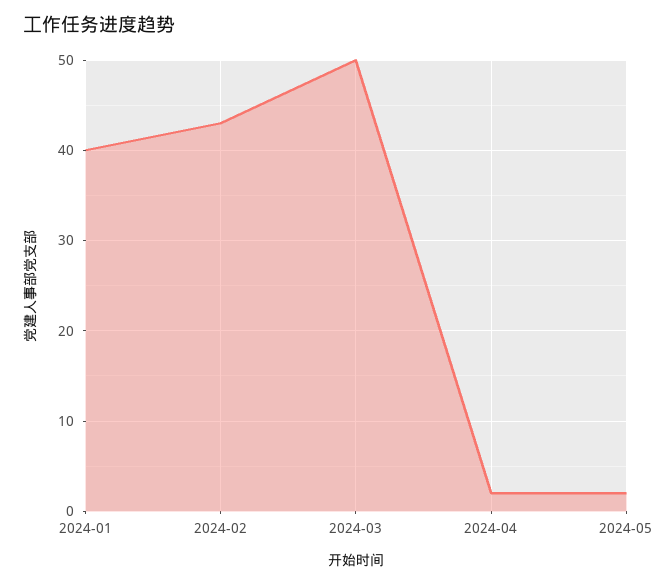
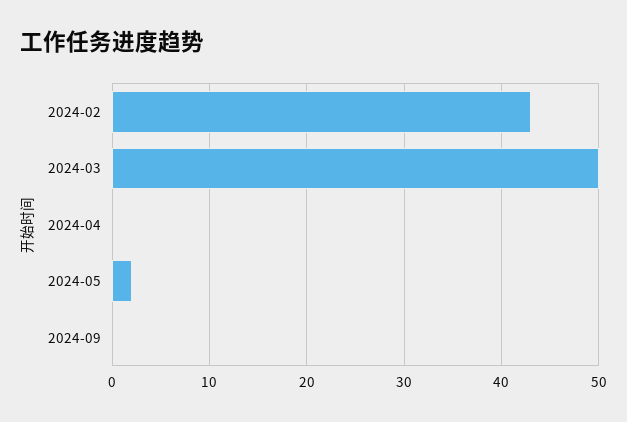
2024-01: 40 -> none
2024-04: 2 -> 0
2024-09: none -> 0

